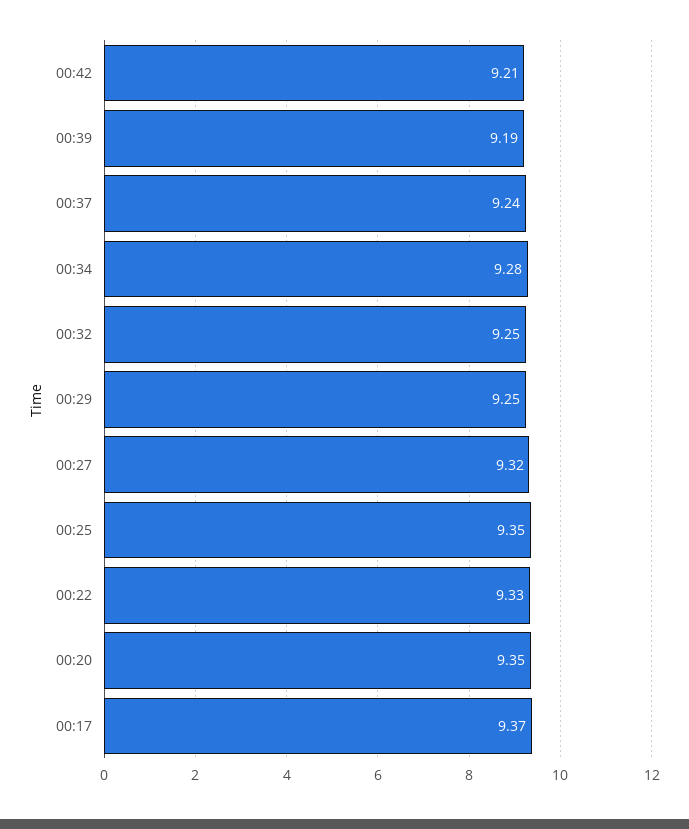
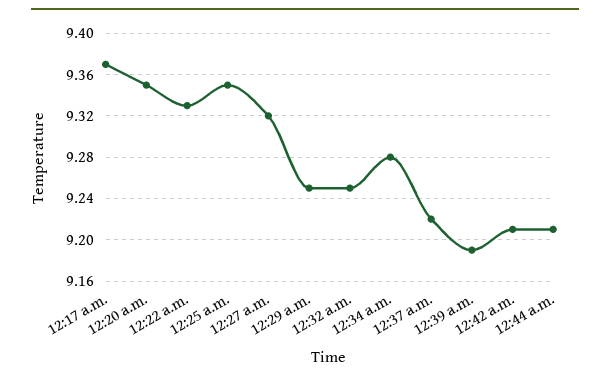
00:37: 9.24 -> 9.22
12:44 a.m.: none -> 9.21

